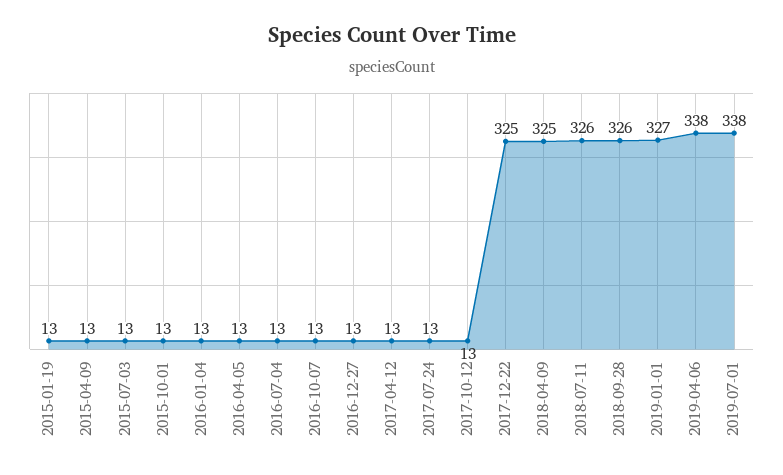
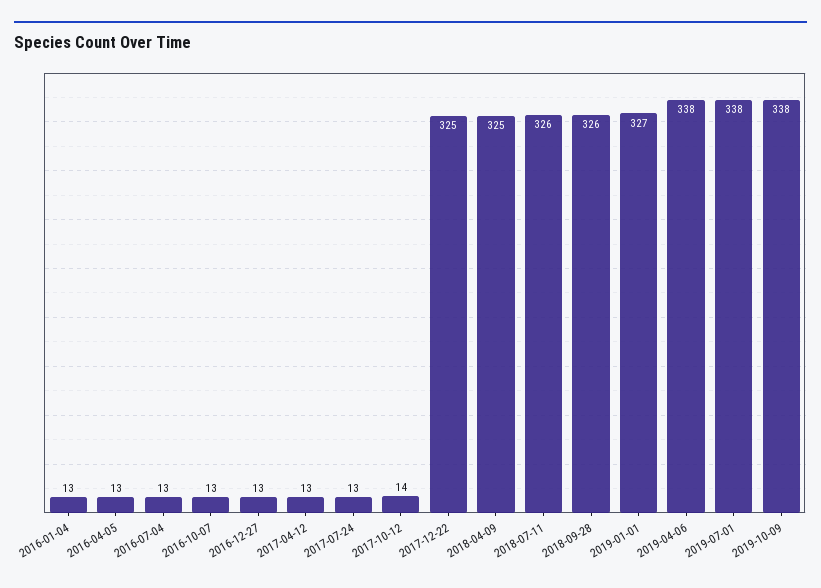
2015-01-19: 13 -> none
2015-04-09: 13 -> none
2015-07-03: 13 -> none
2015-10-01: 13 -> none
2017-10-12: 13 -> 14
2019-10-09: none -> 338

